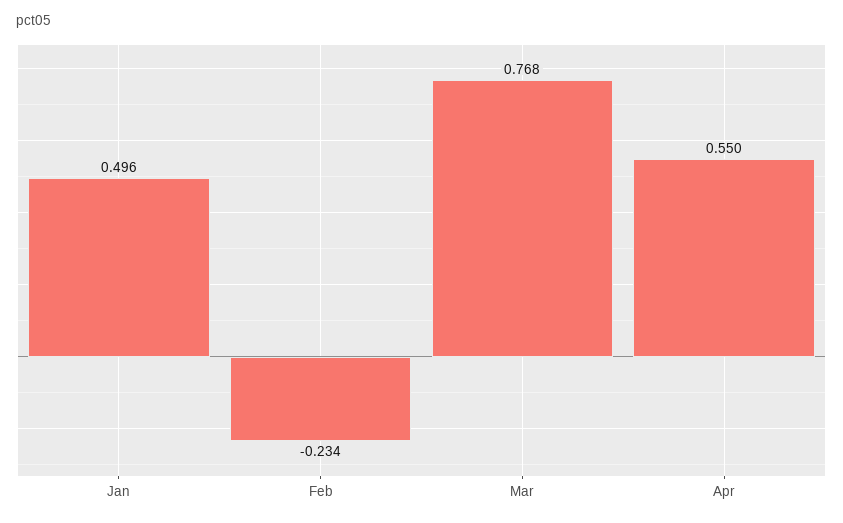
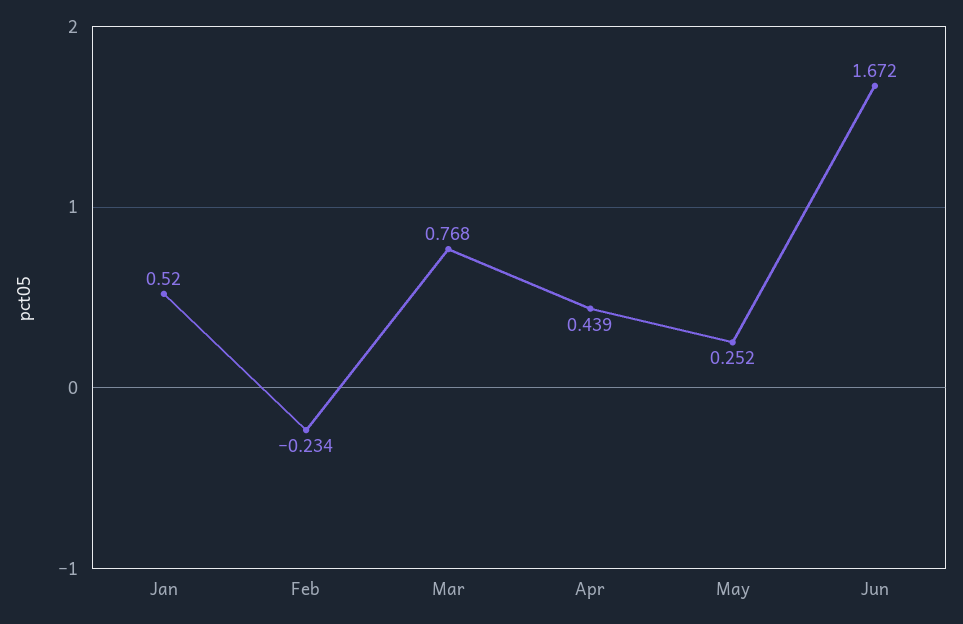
Jan: 0.496 -> 0.52
Apr: 0.55 -> 0.439
May: none -> 0.252
Jun: none -> 1.672

